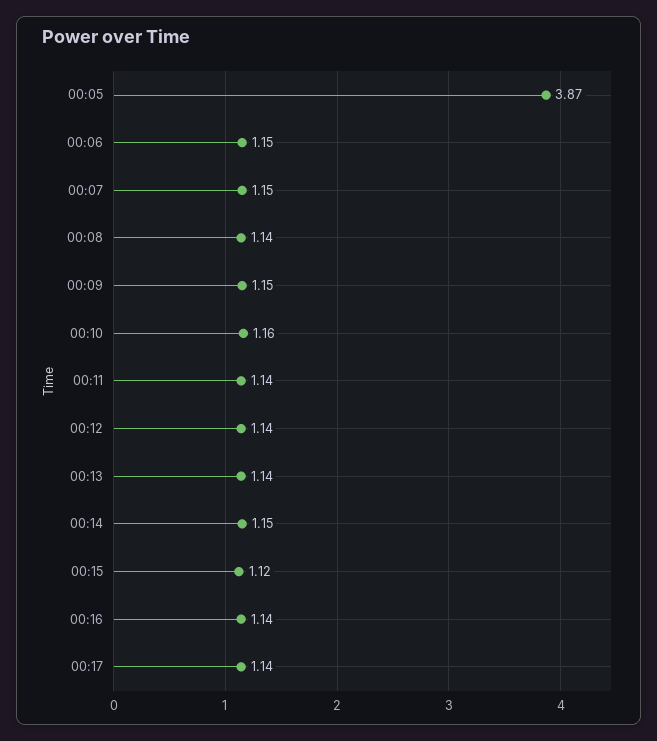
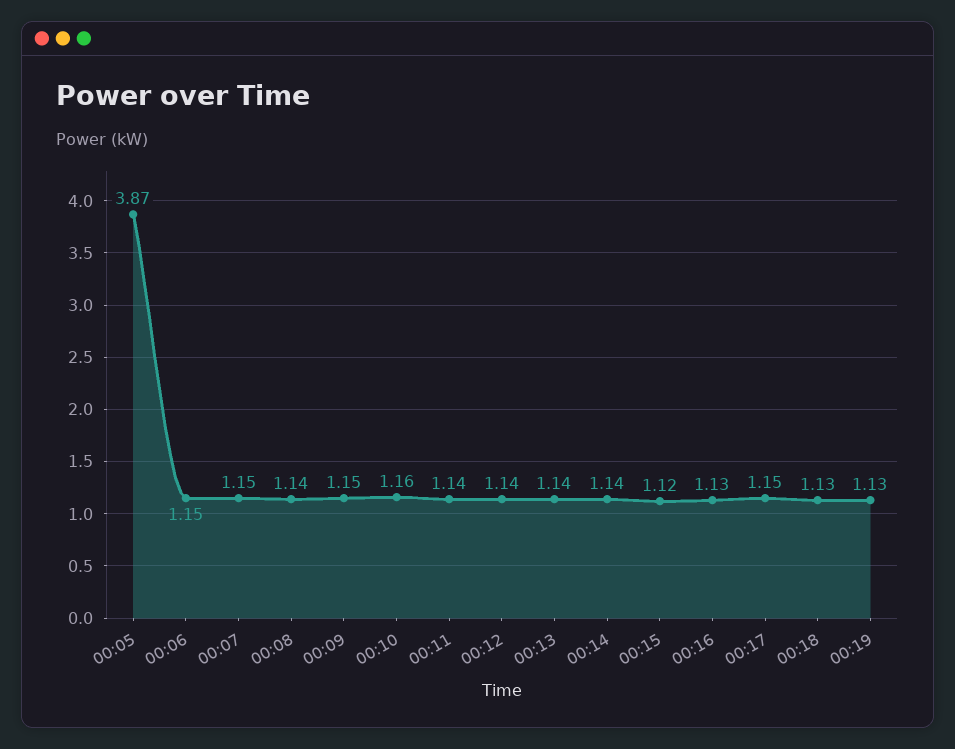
00:14: 1.15 -> 1.14
00:16: 1.14 -> 1.13
00:17: 1.14 -> 1.15
00:18: none -> 1.13
00:19: none -> 1.13

